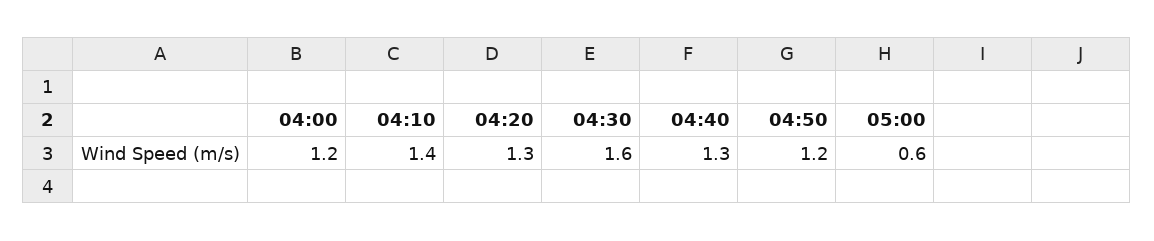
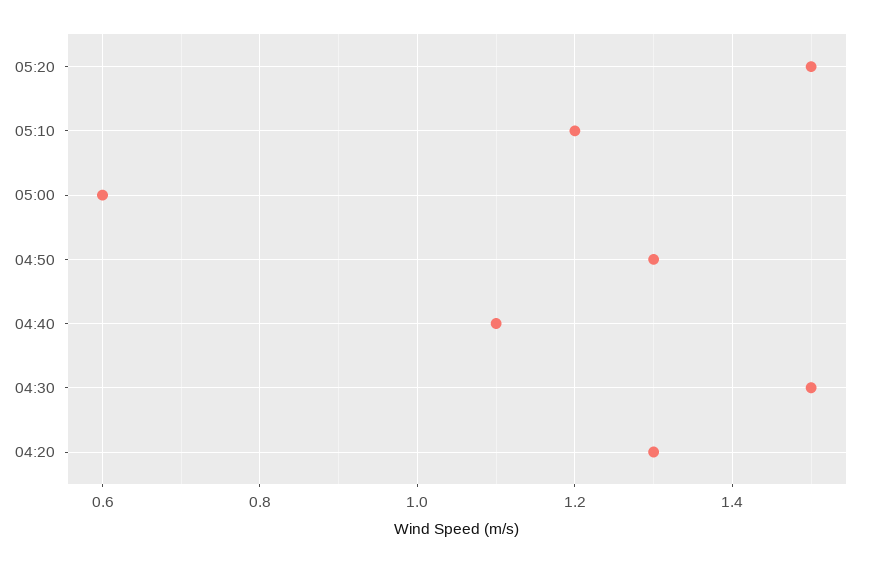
04:00: 1.2 -> none
04:10: 1.4 -> none
04:30: 1.6 -> 1.5
04:40: 1.3 -> 1.1
04:50: 1.2 -> 1.3
05:20: none -> 1.5
05:10: none -> 1.2

